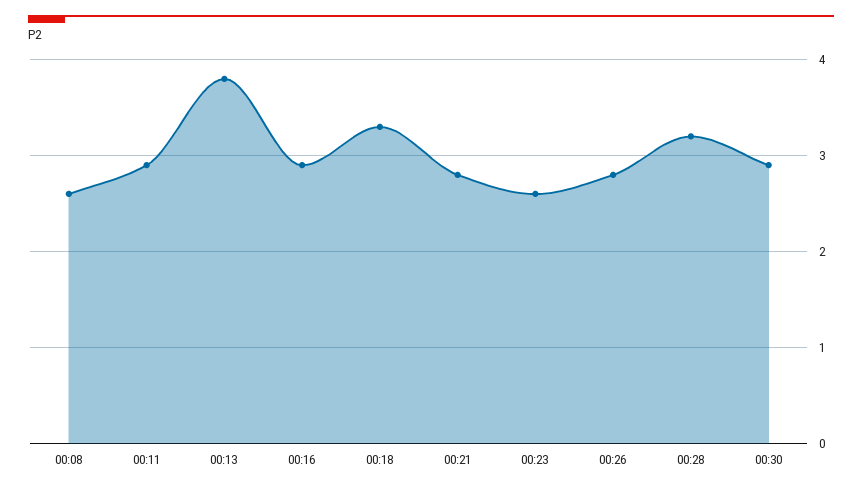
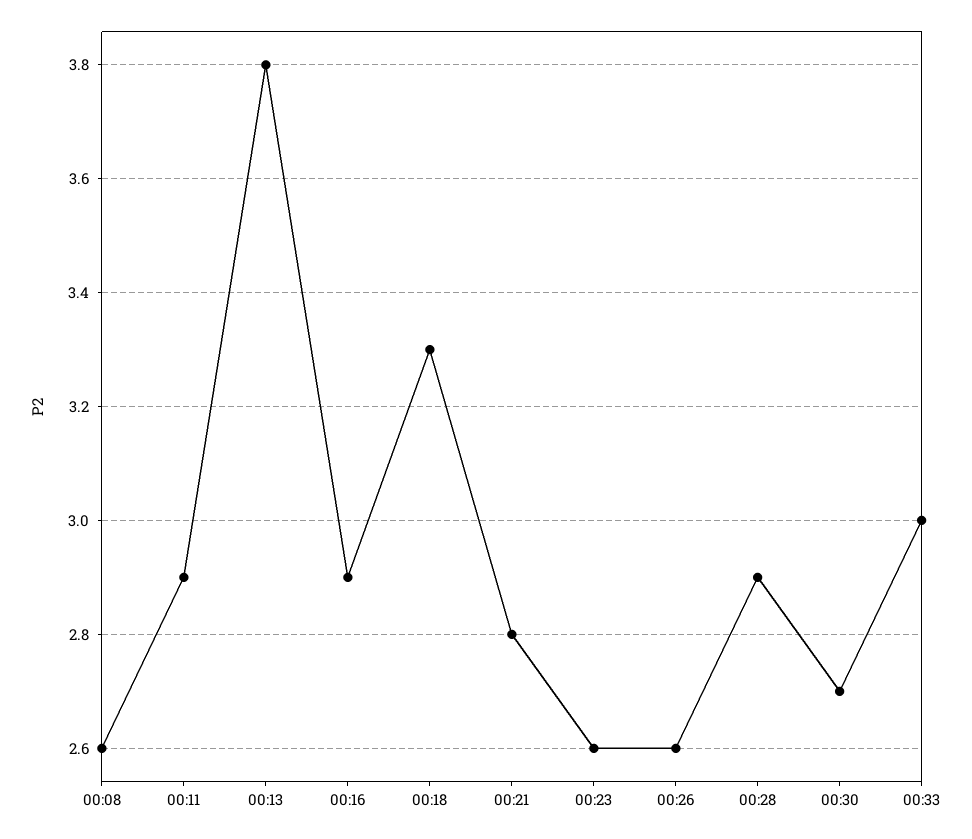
00:26: 2.8 -> 2.6
00:28: 3.2 -> 2.9
00:30: 2.9 -> 2.7
00:33: none -> 3

